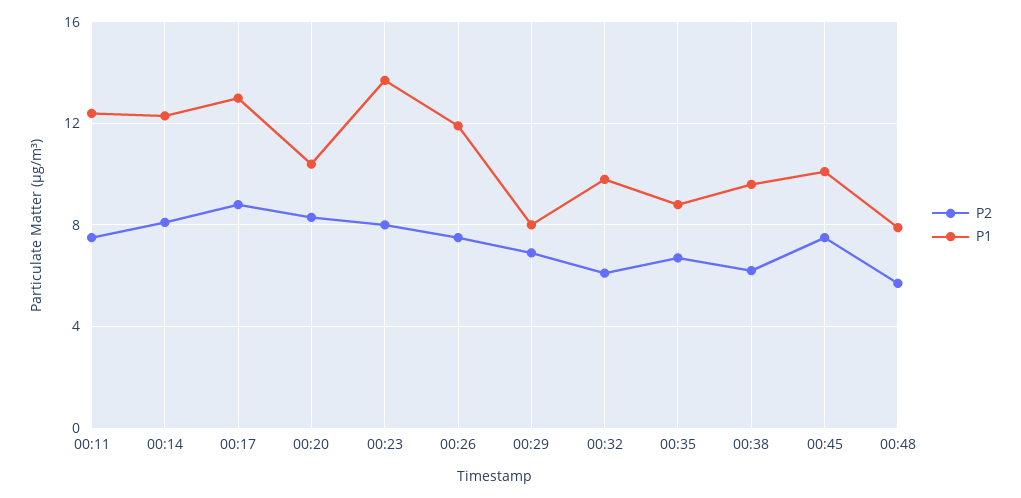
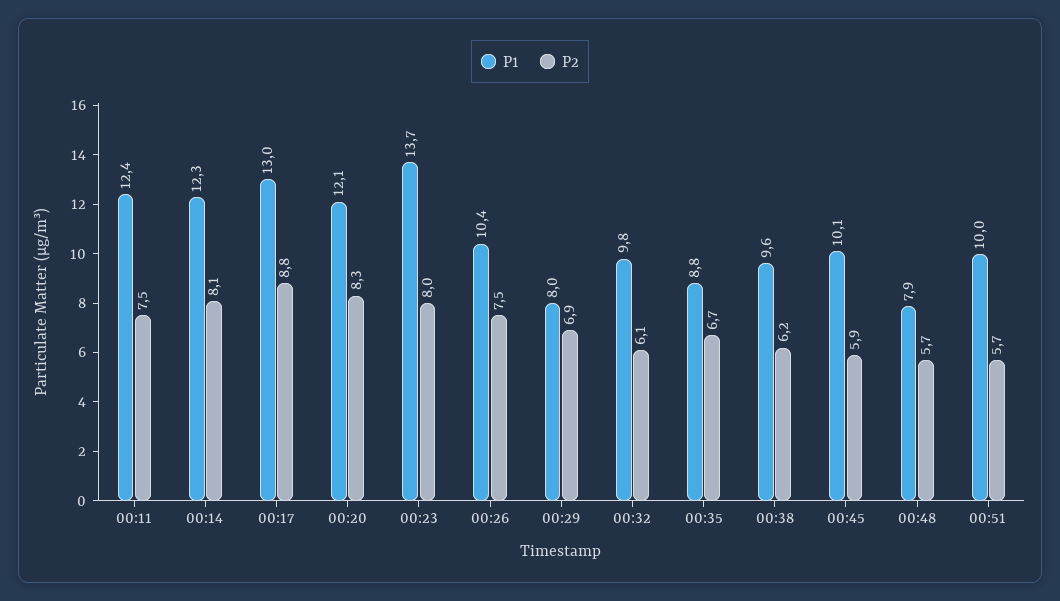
P1, 00:20: 10.5 -> 12.1
P1, 00:26: 12 -> 10.4
P2, 00:45: 7.5 -> 5.9
P1, 00:51: none -> 10
P2, 00:51: none -> 5.7

